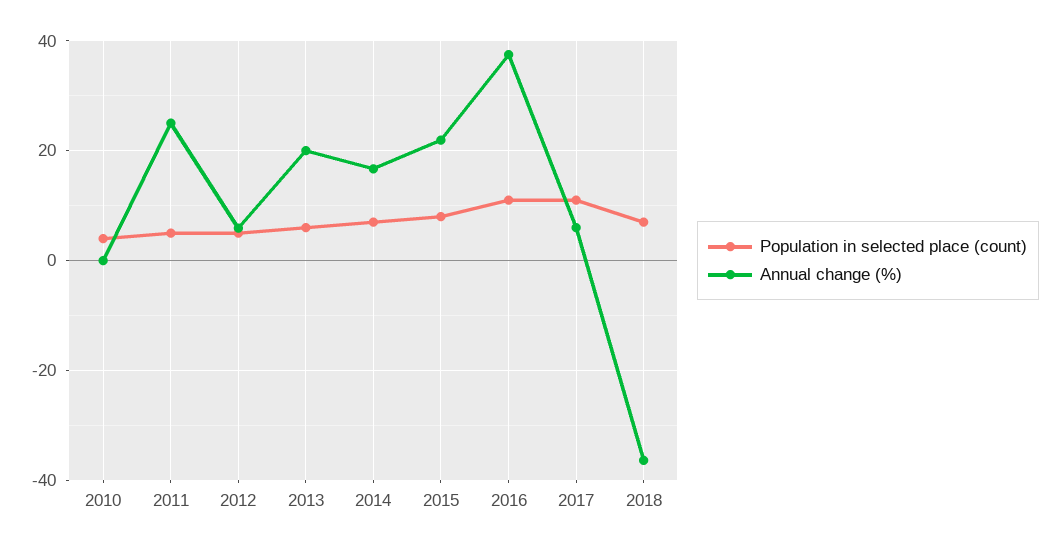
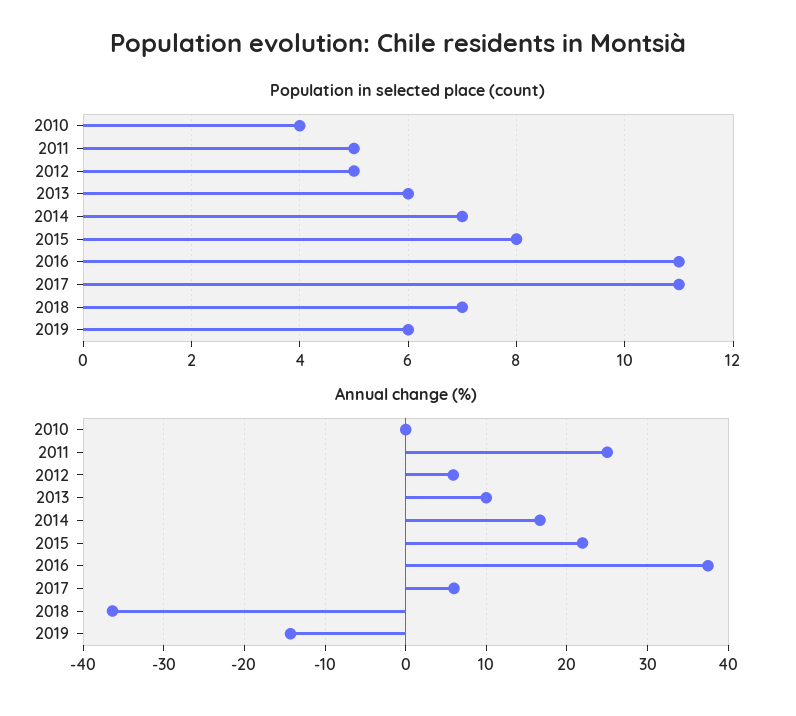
Annual change (%), 2013: 20 -> 10
Population in selected place (count), 2019: none -> 6
Annual change (%), 2019: none -> -14

